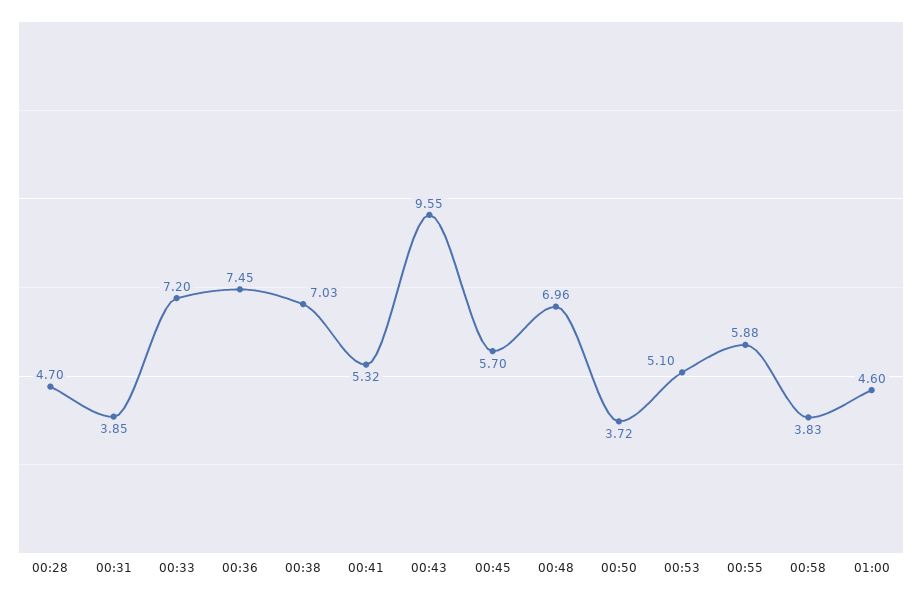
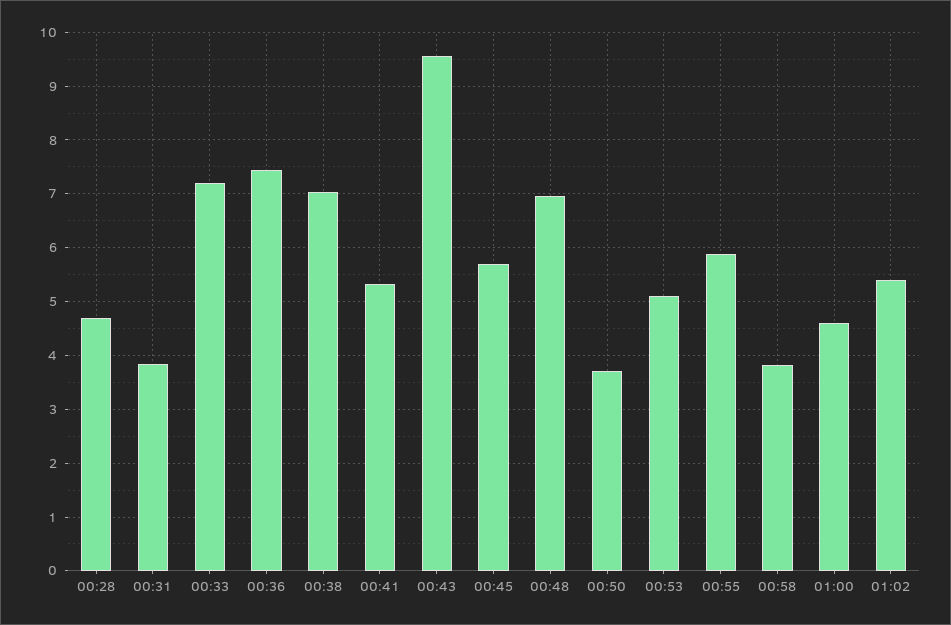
01:02: none -> 5.4

